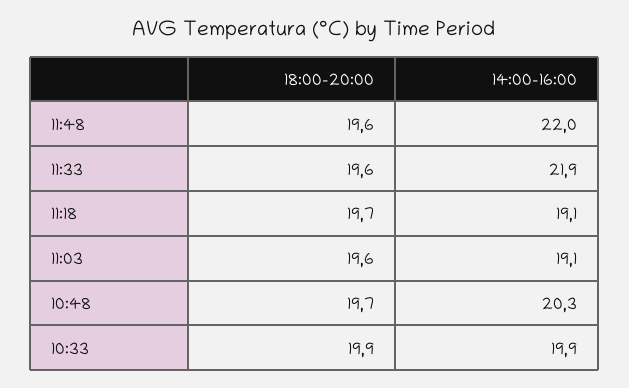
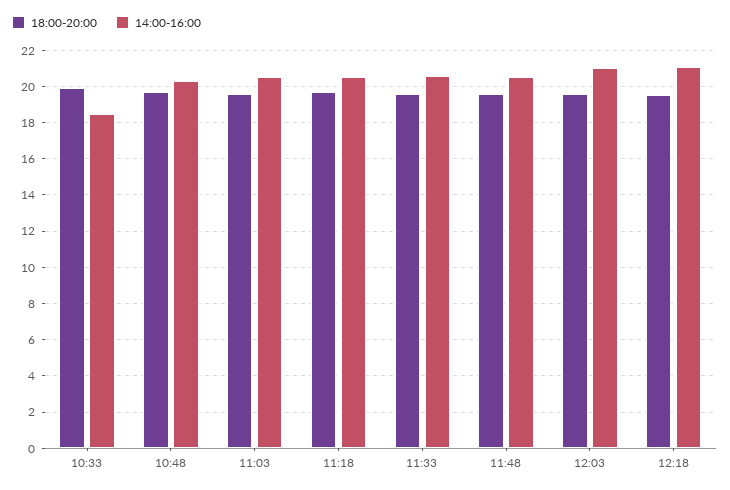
14:00-16:00, 11:48: 22 -> 20.5
14:00-16:00, 11:33: 21.9 -> 20.5
14:00-16:00, 11:18: 19.1 -> 20.5
14:00-16:00, 11:03: 19.1 -> 20.5
14:00-16:00, 10:33: 19.9 -> 18.5
18:00-20:00, 12:03: none -> 19.5
14:00-16:00, 12:03: none -> 21
18:00-20:00, 12:18: none -> 19.5
14:00-16:00, 12:18: none -> 21

